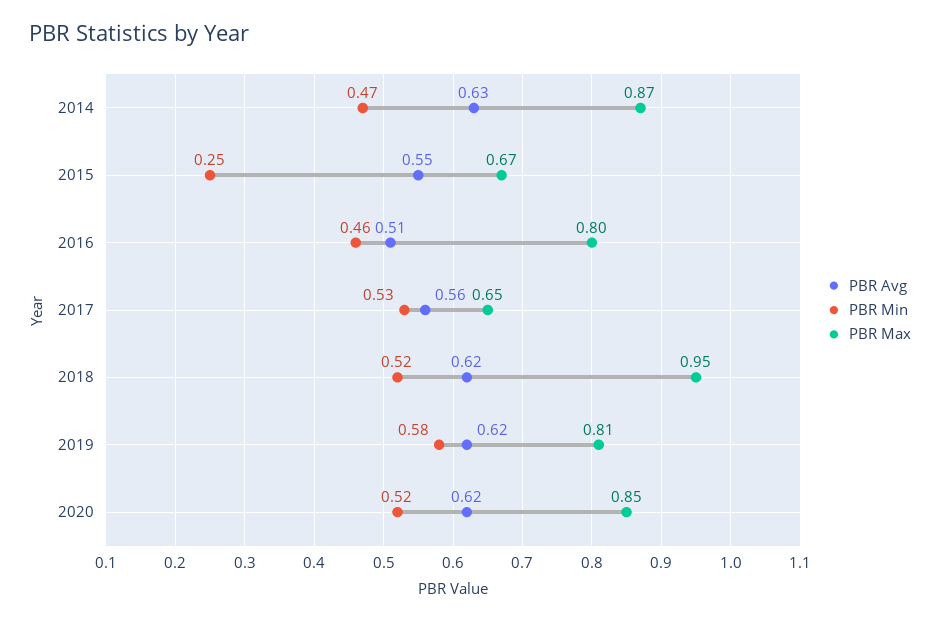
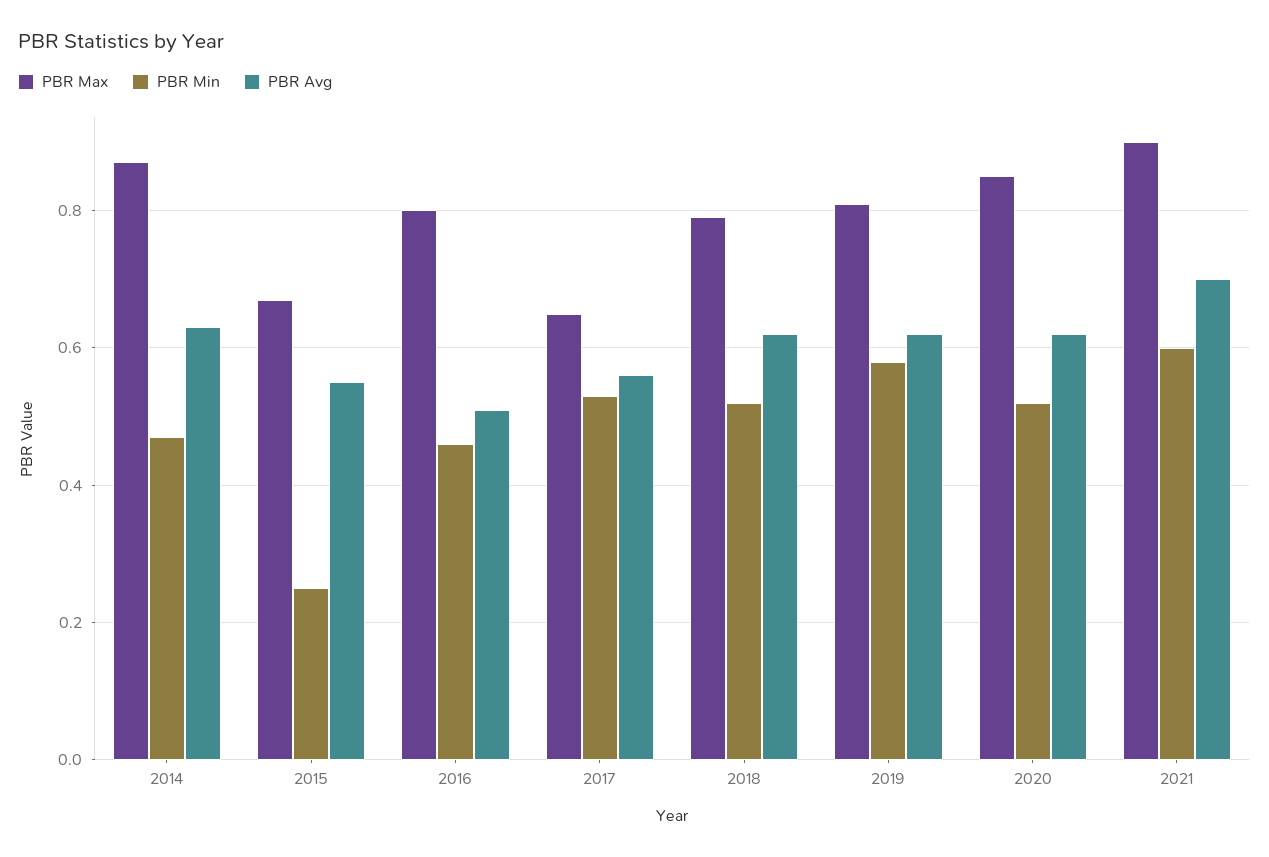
PBR Max, 2018: 0.95 -> 0.8
PBR Max, 2021: none -> 0.9
PBR Min, 2021: none -> 0.6
PBR Avg, 2021: none -> 0.7

